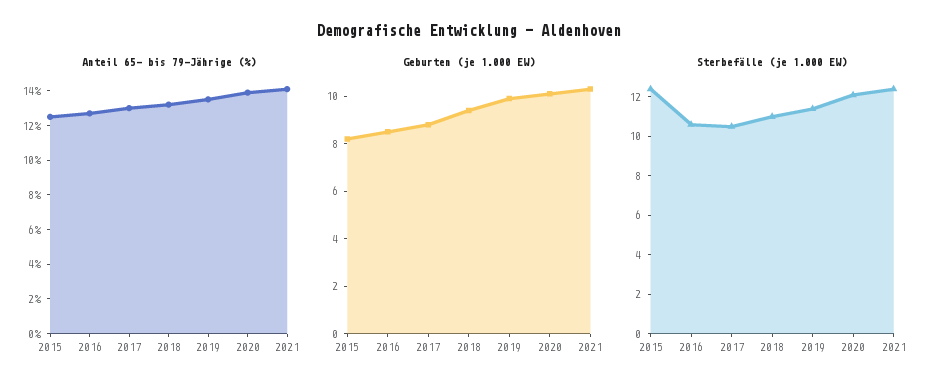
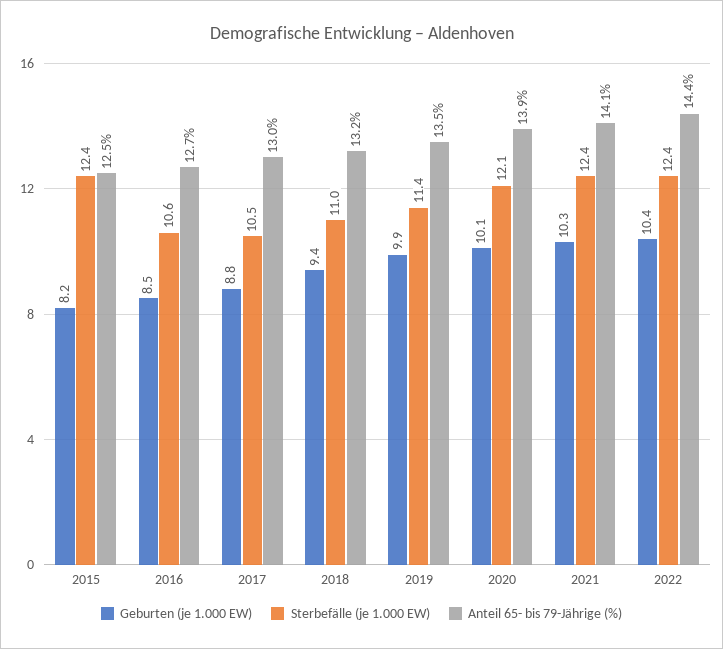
Geburten (je 1.000 EW), 2022: none -> 10.4
Sterbefälle (je 1.000 EW), 2022: none -> 12.4
Anteil 65- bis 79-Jährige (%), 2022: none -> 14.4

